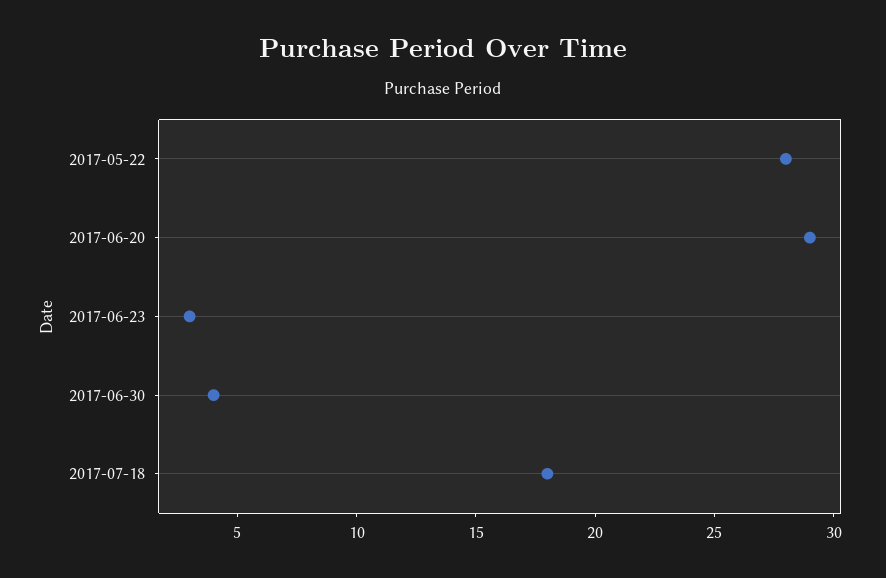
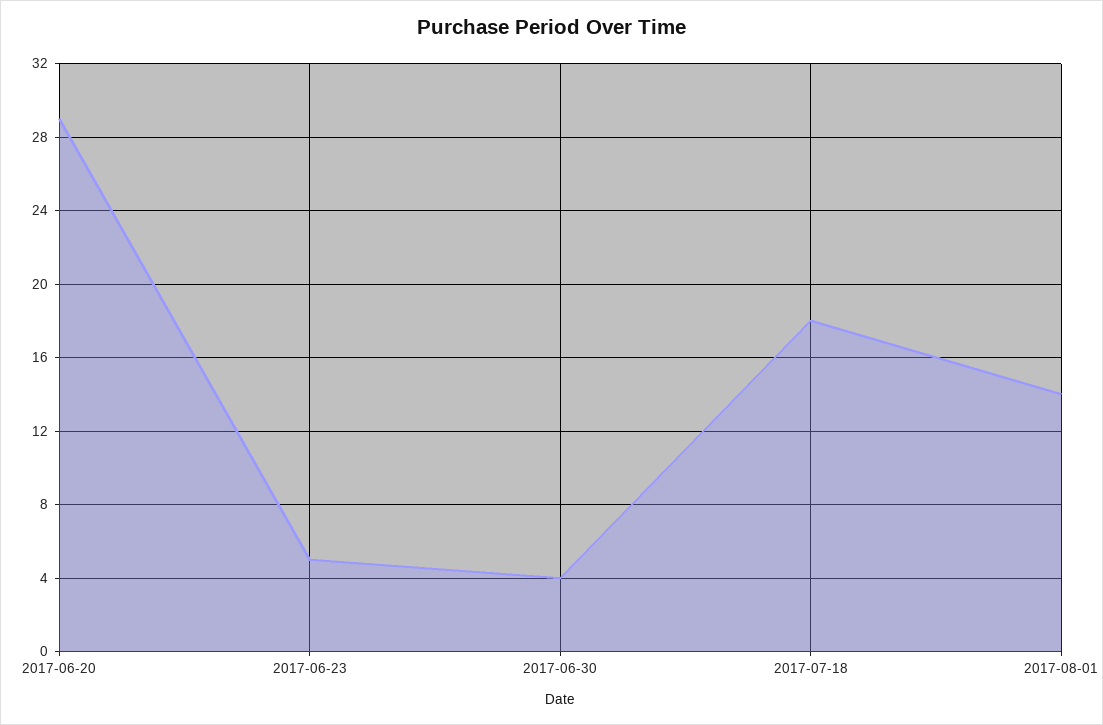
2017-05-22: 28 -> none
2017-06-23: 3 -> 5
2017-08-01: none -> 14

